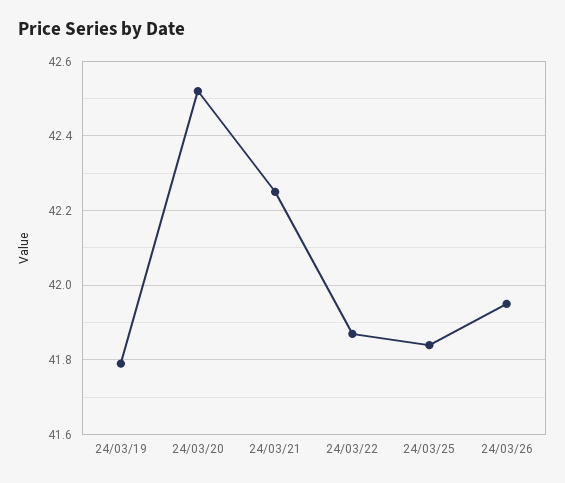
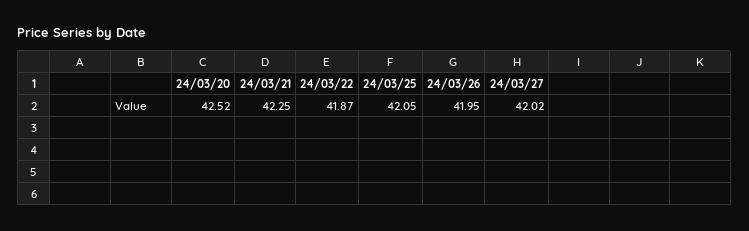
24/03/19: 41.8 -> none
24/03/25: 41.85 -> 42.05
24/03/27: none -> 42.02

